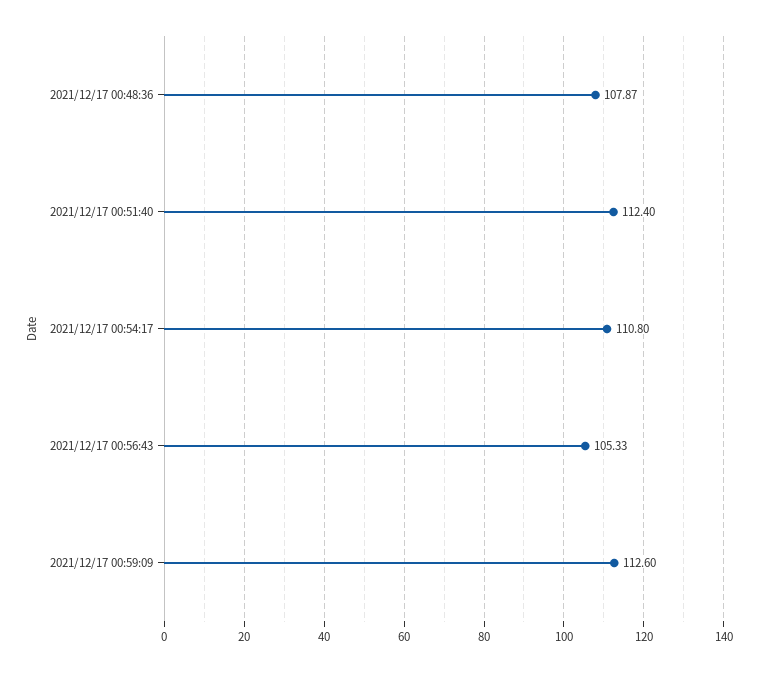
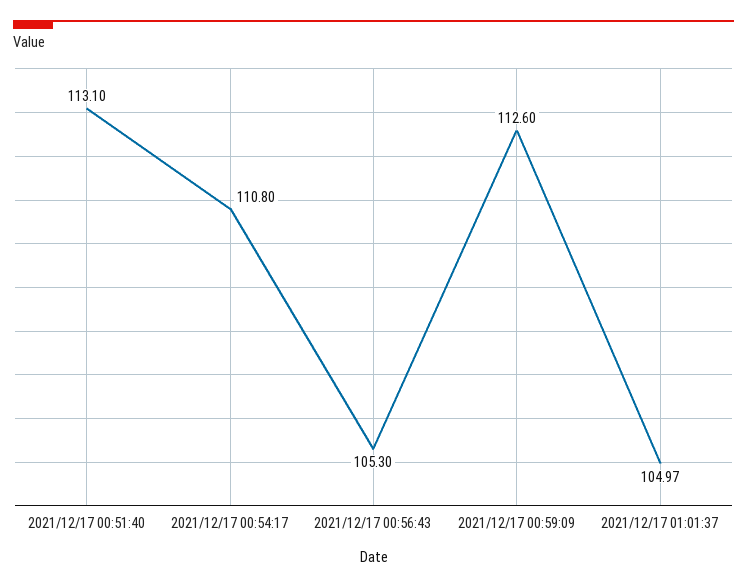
2021/12/17 00:48:36: 107.87 -> none
2021/12/17 00:51:40: 112.4 -> 113.1
2021/12/17 00:56:43: 105.33 -> 105.3
2021/12/17 01:01:37: none -> 104.97

